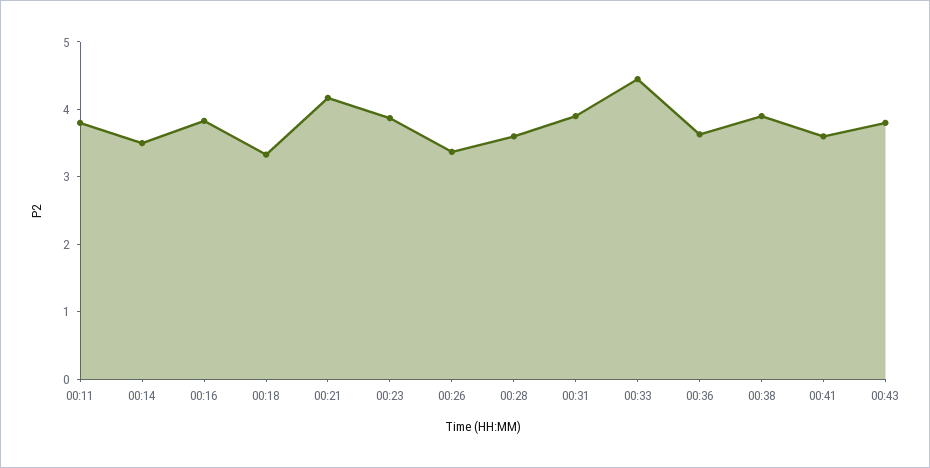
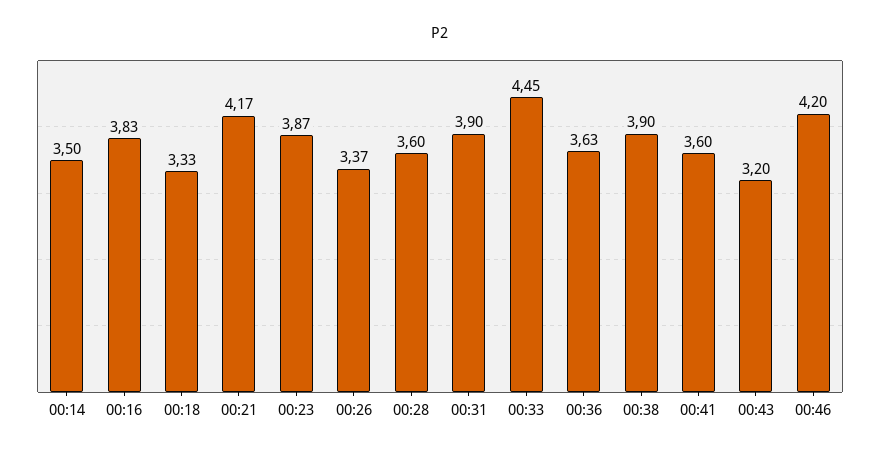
00:11: 3.8 -> none
00:43: 3.8 -> 3.2
00:46: none -> 4.2

